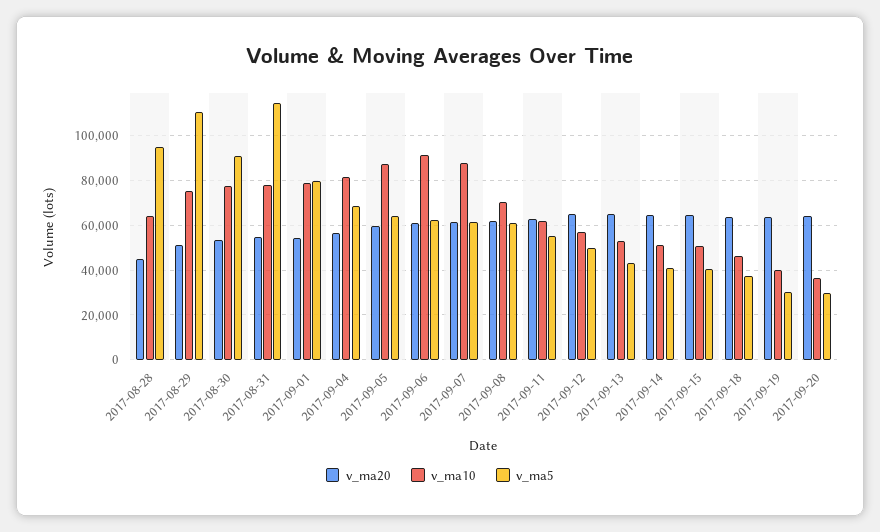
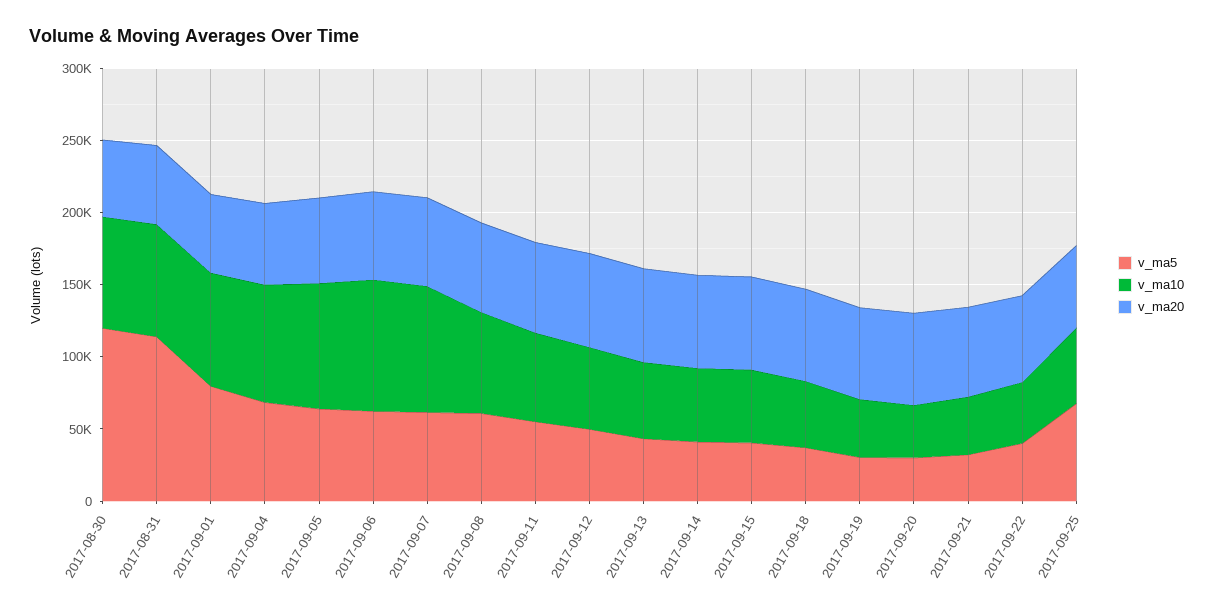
v_ma20, 2017-08-28: 45000 -> none
v_ma10, 2017-08-28: 65000 -> none
v_ma5, 2017-08-28: 95000 -> none
v_ma20, 2017-08-29: 50000 -> none
v_ma10, 2017-08-29: 75000 -> none
v_ma5, 2017-08-29: 110000 -> none
v_ma5, 2017-08-30: 90000 -> 120000
v_ma5, 2017-09-21: none -> 30000
v_ma10, 2017-09-21: none -> 40000
v_ma20, 2017-09-21: none -> 60000
v_ma5, 2017-09-22: none -> 40000
v_ma10, 2017-09-22: none -> 40000
v_ma20, 2017-09-22: none -> 60000
v_ma5, 2017-09-25: none -> 70000
v_ma10, 2017-09-25: none -> 50000
v_ma20, 2017-09-25: none -> 60000

